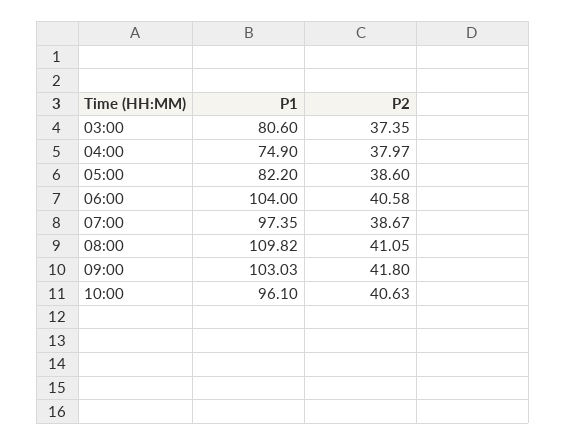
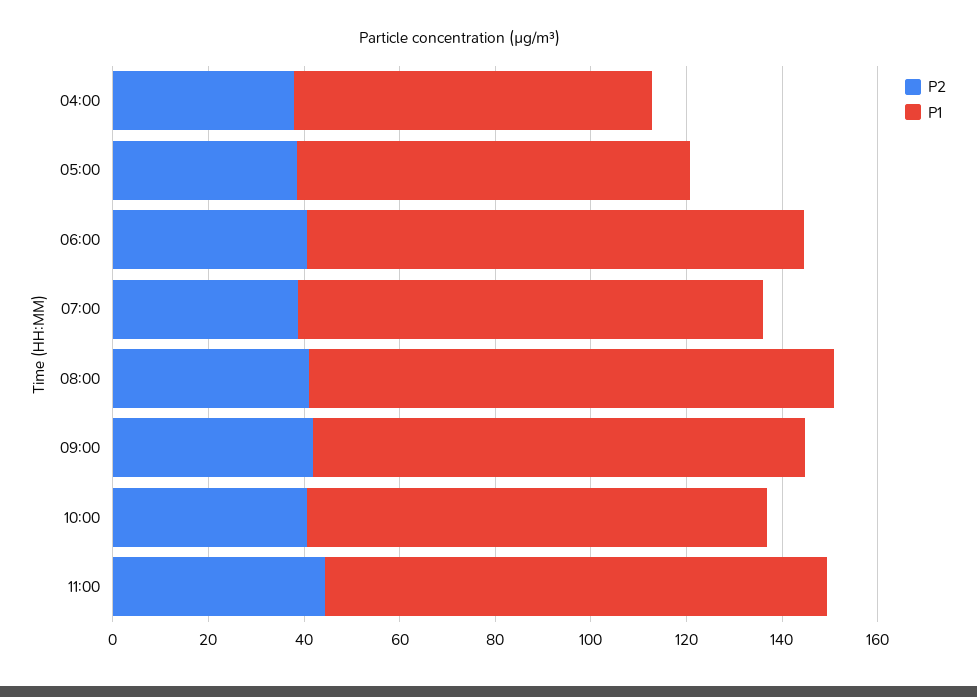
P1, 03:00: 80.6 -> none
P2, 03:00: 37.35 -> none
P2, 11:00: none -> 45
P1, 11:00: none -> 105

